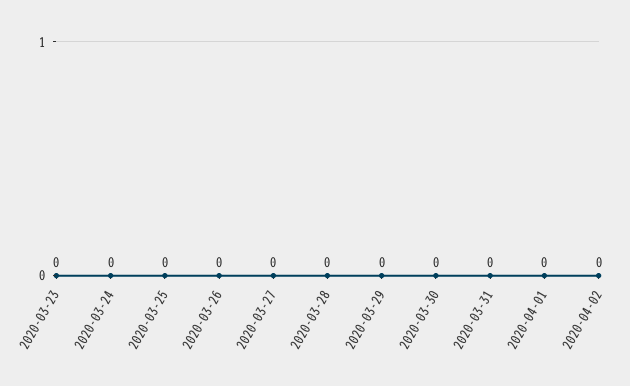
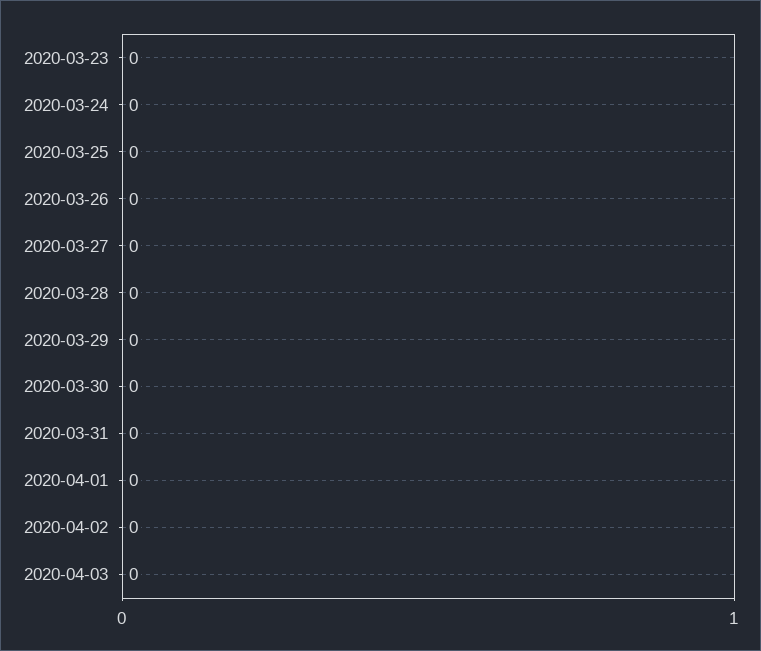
2020-04-03: none -> 0

